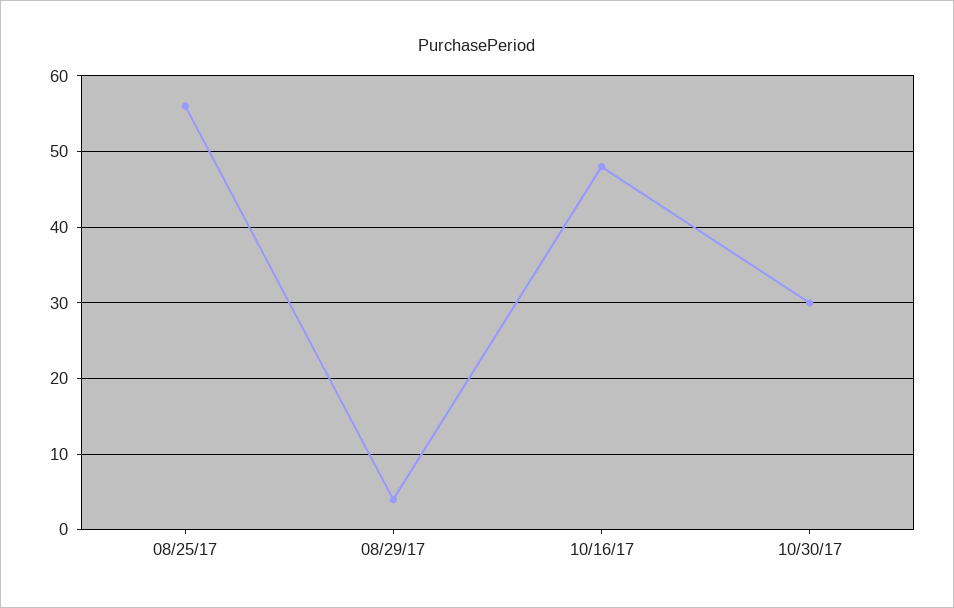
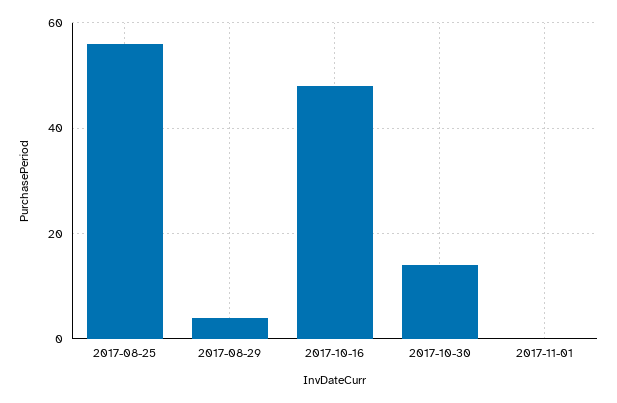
10/30/17: 30 -> 15
2017-11-01: none -> 0

